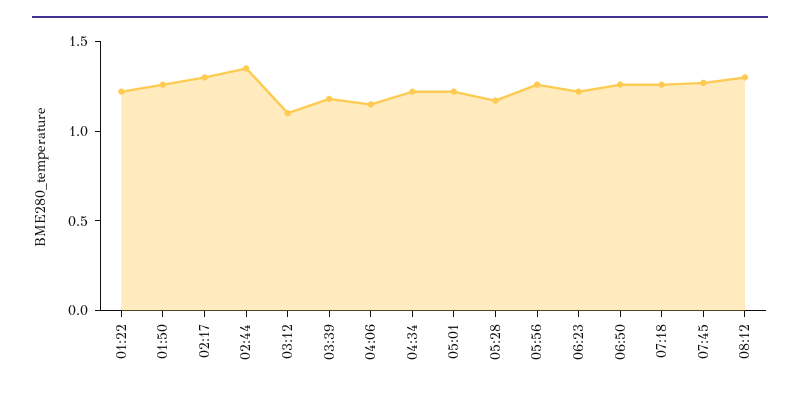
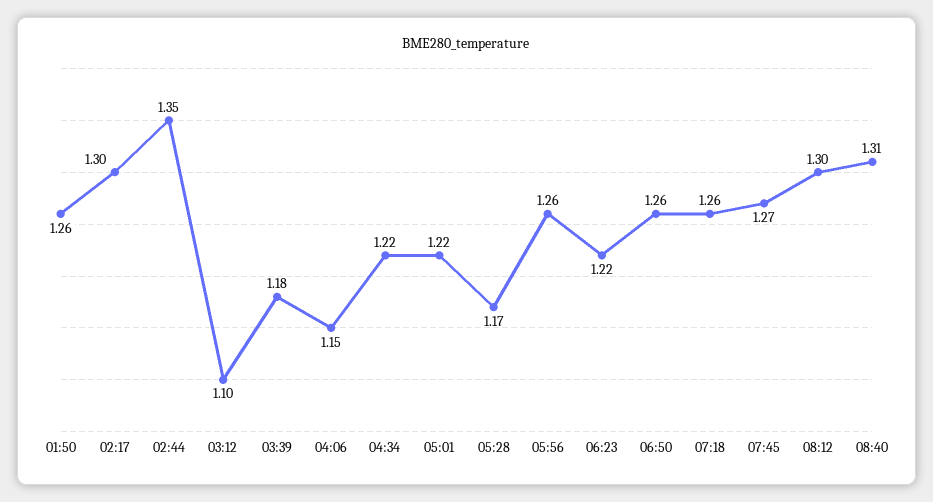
01:22: 1.2 -> none
08:40: none -> 1.31

